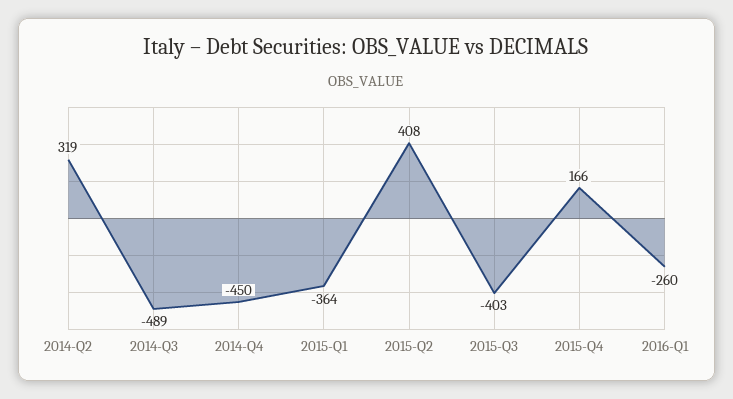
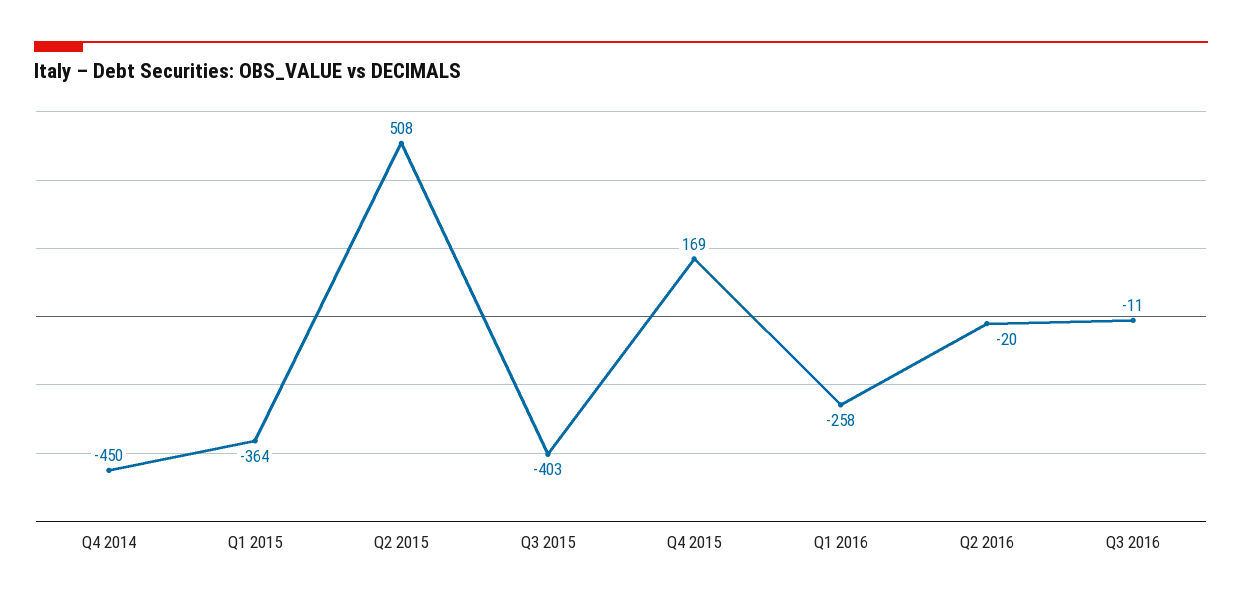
2014-Q2: 319 -> none
2014-Q3: -489 -> none
2015-Q2: 408 -> 508
2015-Q4: 166 -> 169
2016-Q1: -260 -> -258
Q2 2016: none -> -20
Q3 2016: none -> -11

